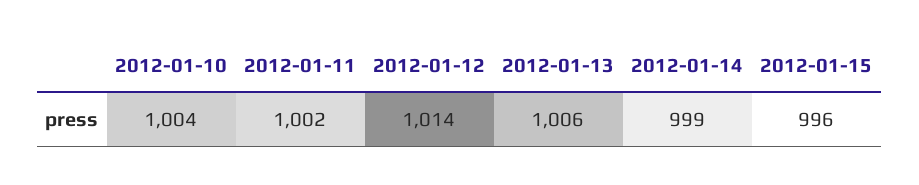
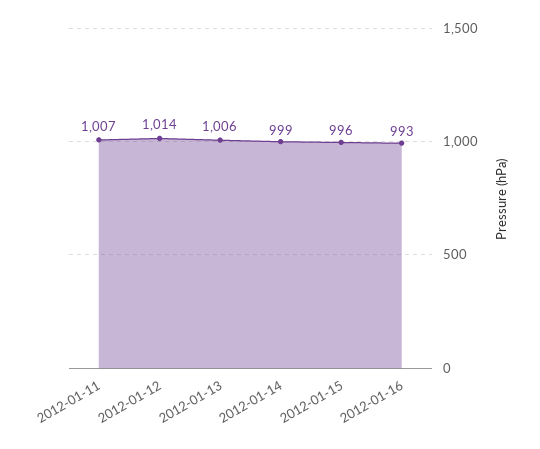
2012-01-10: 1004 -> none
2012-01-11: 1002 -> 1007
2012-01-16: none -> 993

